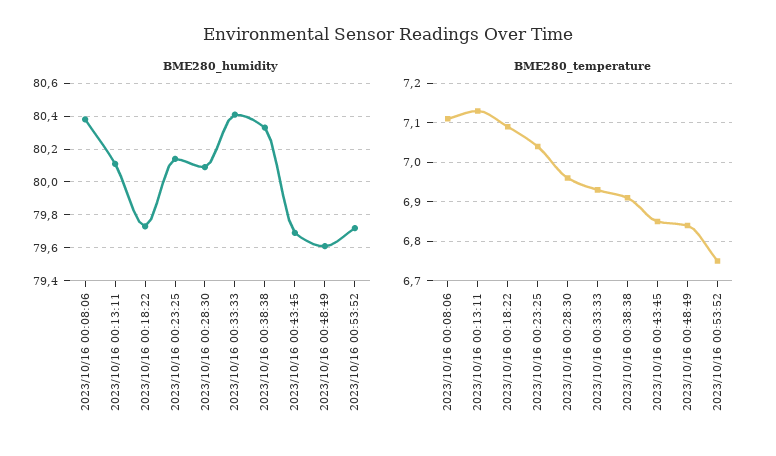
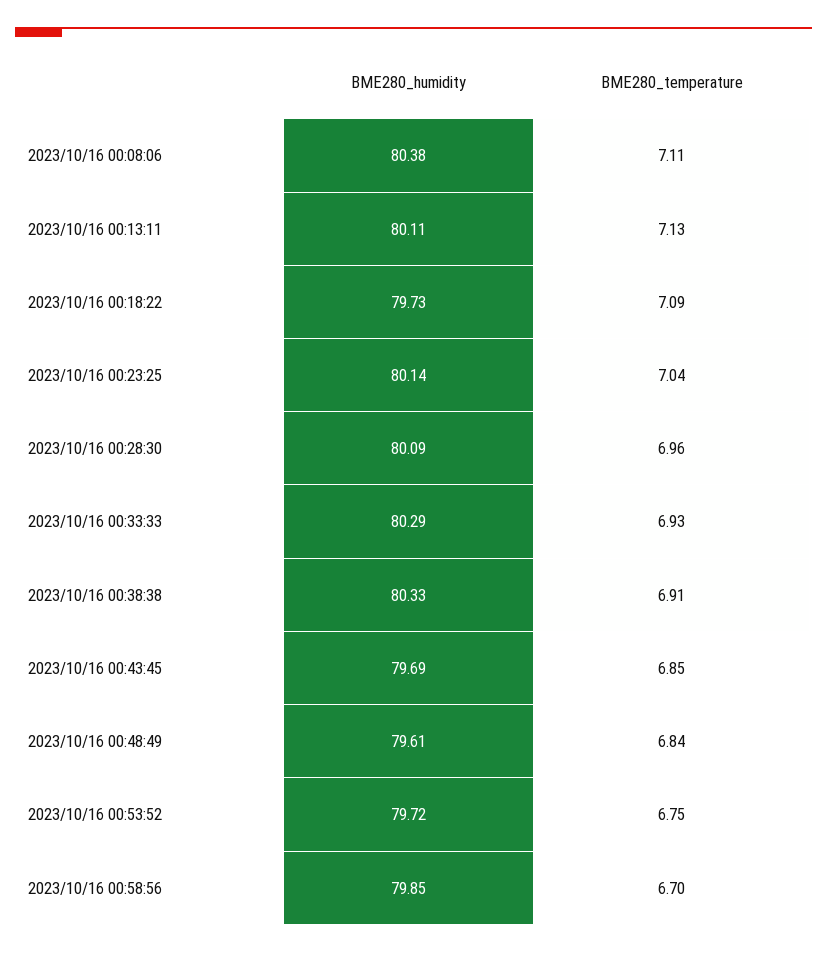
BME280_humidity, 2023/10/16 00:33:33: 80.4 -> 80.29
BME280_humidity, 2023/10/16 00:58:56: none -> 79.85
BME280_temperature, 2023/10/16 00:58:56: none -> 6.7

